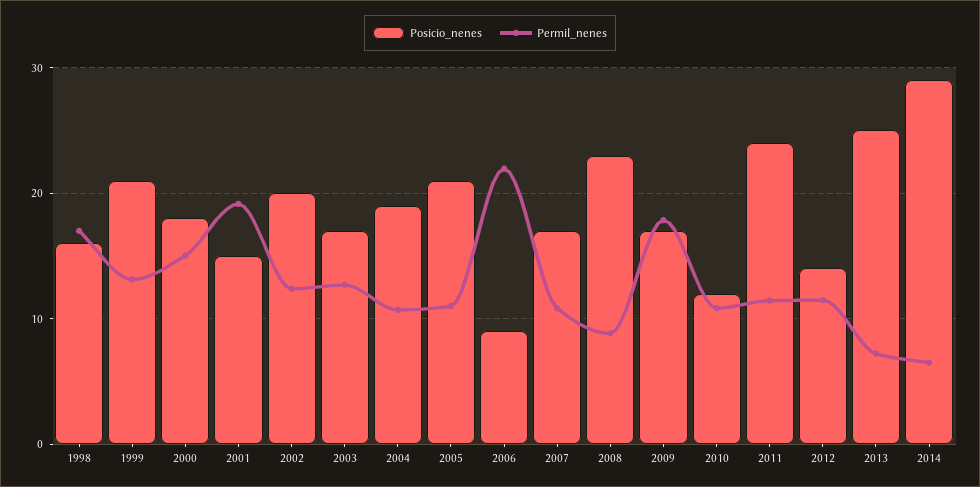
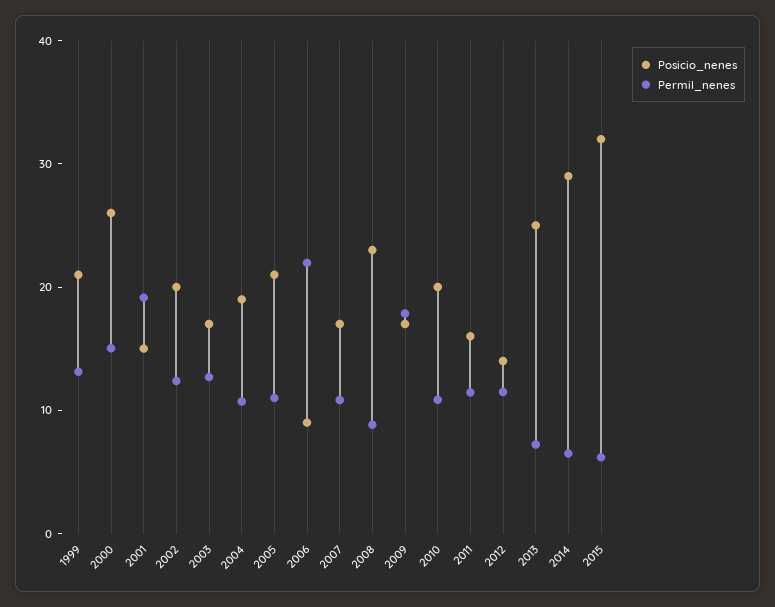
Posicio_nenes, 1998: 16 -> none
Permil_nenes, 1998: 17 -> none
Posicio_nenes, 2000: 18 -> 26
Posicio_nenes, 2010: 12 -> 20
Posicio_nenes, 2011: 24 -> 16
Posicio_nenes, 2015: none -> 32
Permil_nenes, 2015: none -> 6

